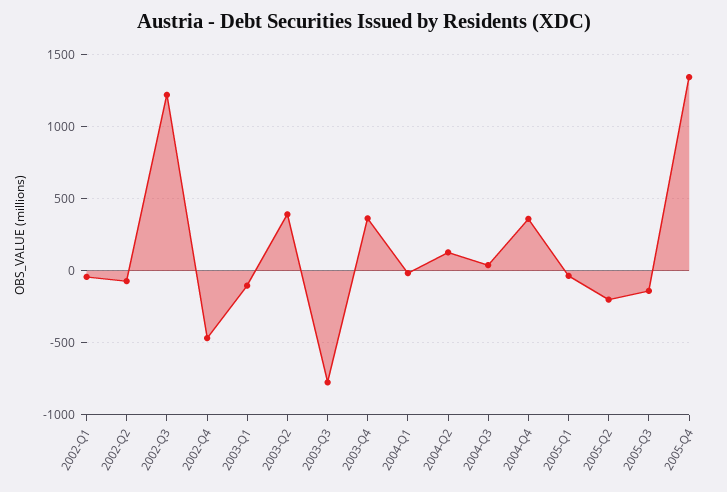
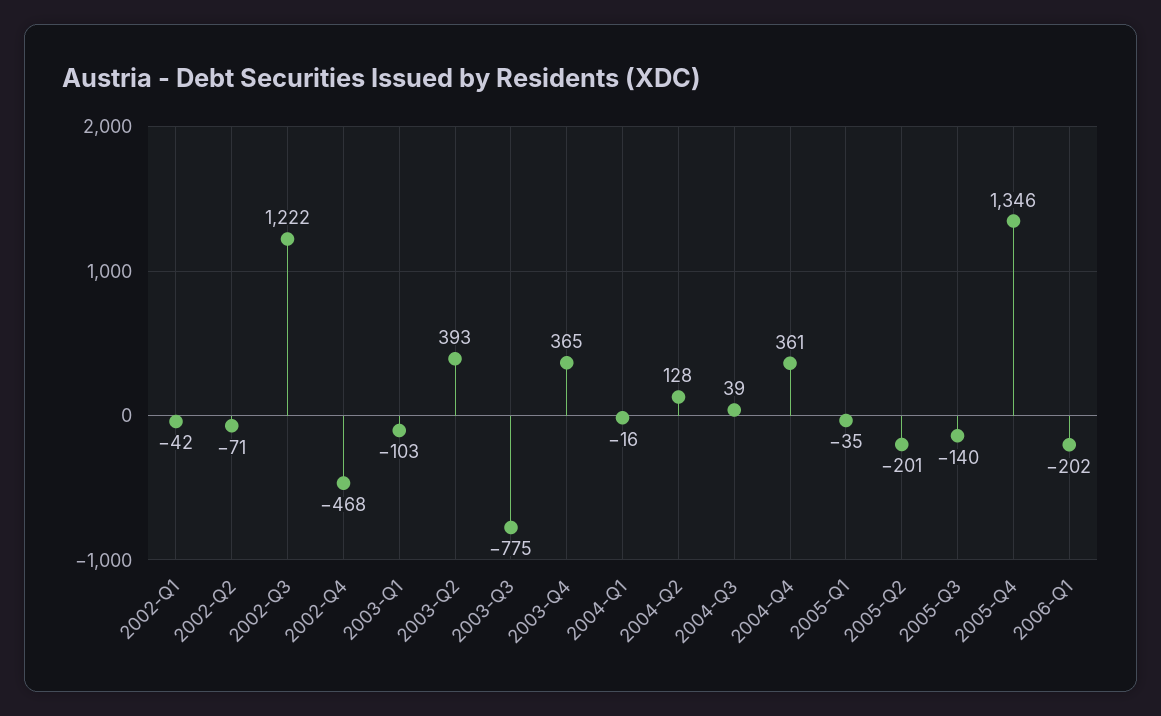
2006-Q1: none -> -202

